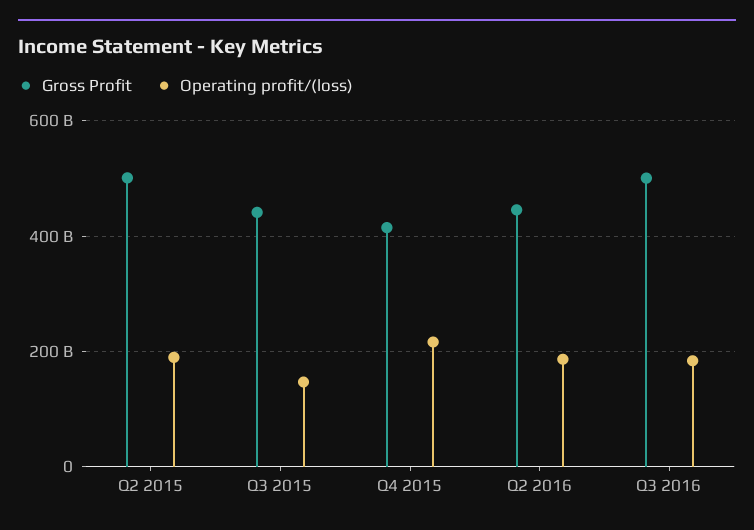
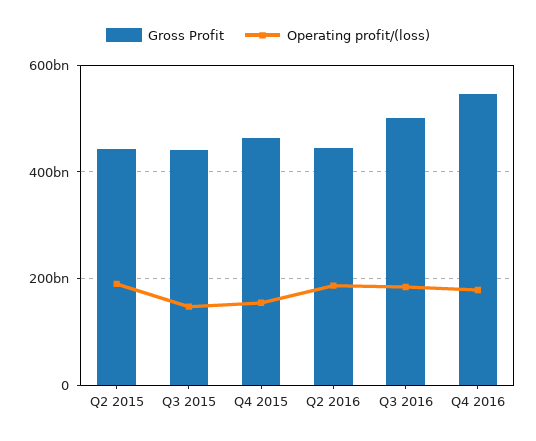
Gross Profit, Q2 2015: 500000000000 -> 440000000000
Gross Profit, Q4 2015: 420000000000 -> 460000000000
Operating profit/(loss), Q4 2015: 220000000000 -> 160000000000
Gross Profit, Q4 2016: none -> 540000000000
Operating profit/(loss), Q4 2016: none -> 180000000000

